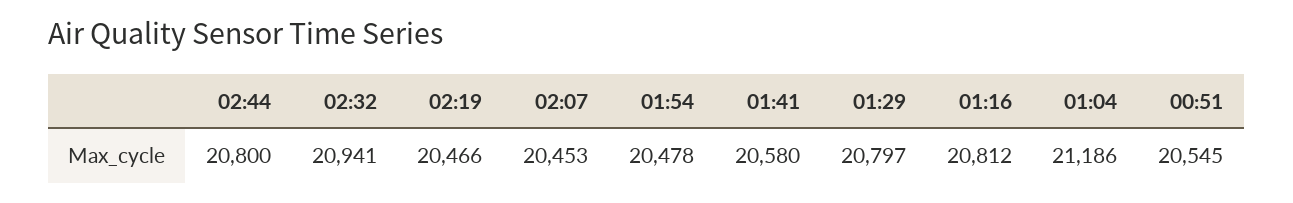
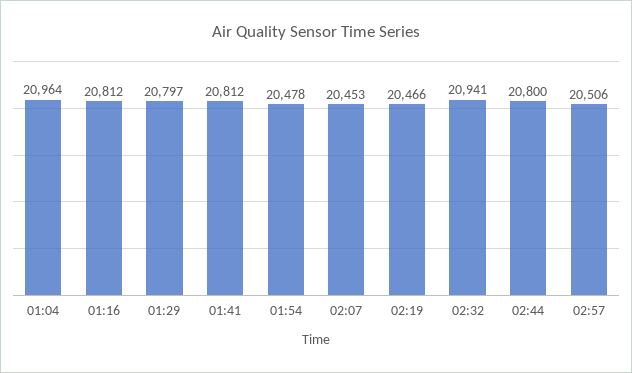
01:41: 20580 -> 20812
01:04: 21186 -> 20964
00:51: 20545 -> none
02:57: none -> 20506

